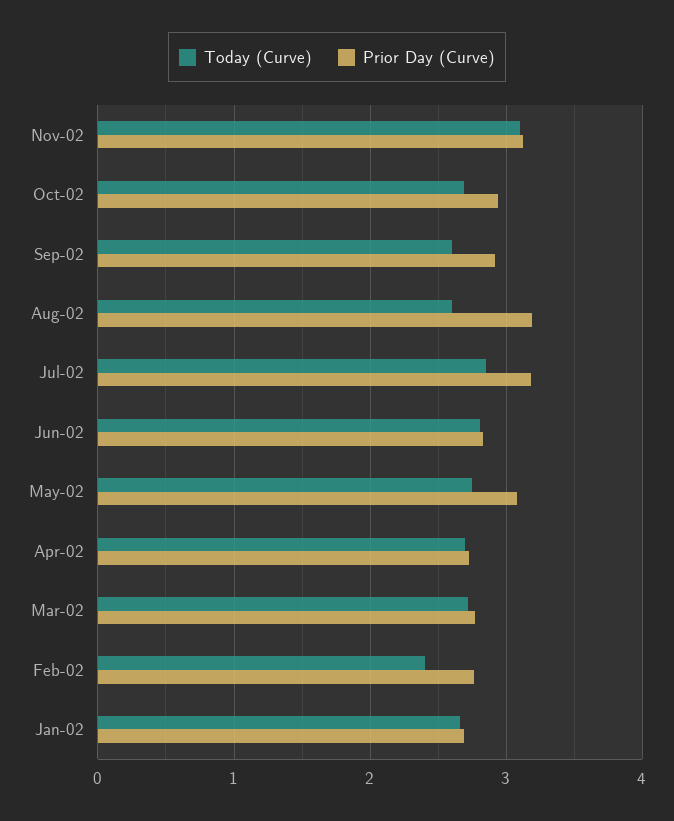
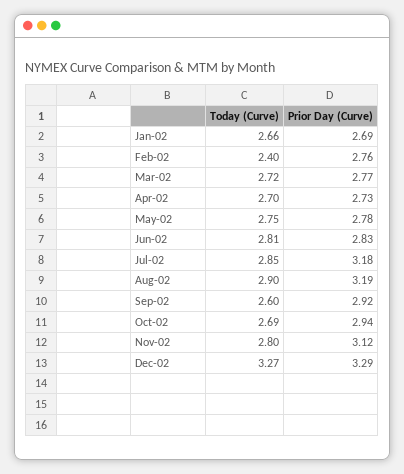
Today (Curve), Nov-02: 3.1 -> 2.8
Today (Curve), Aug-02: 2.6 -> 2.9
Prior Day (Curve), May-02: 3.1 -> 2.78
Today (Curve), Dec-02: none -> 3.27
Prior Day (Curve), Dec-02: none -> 3.29

